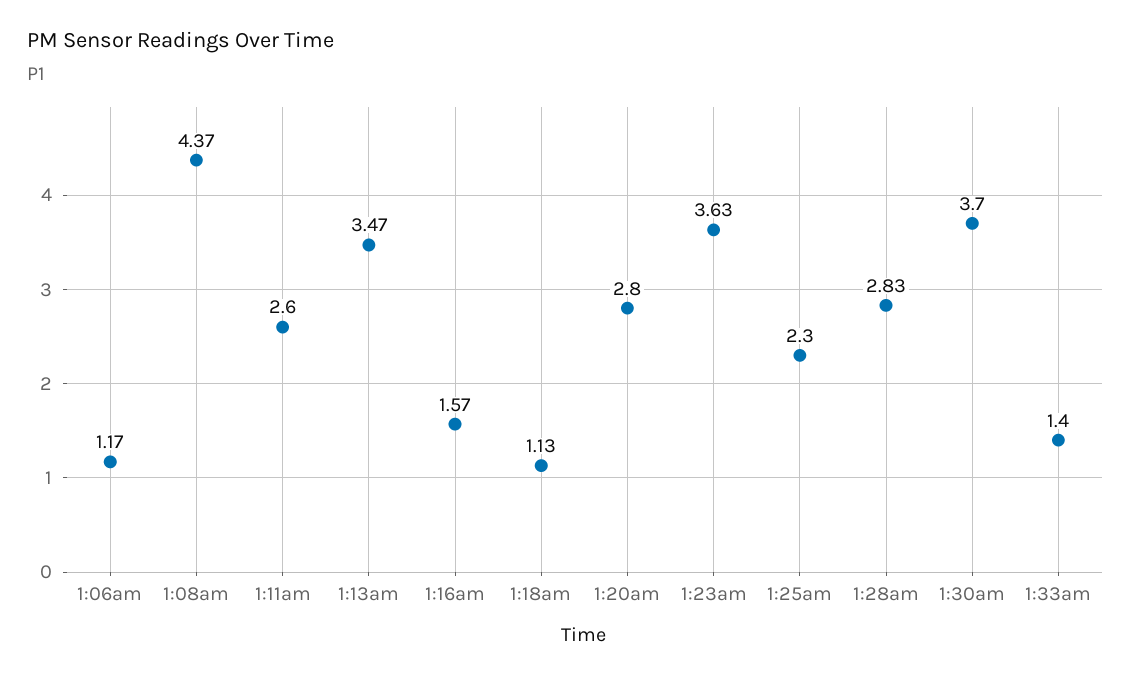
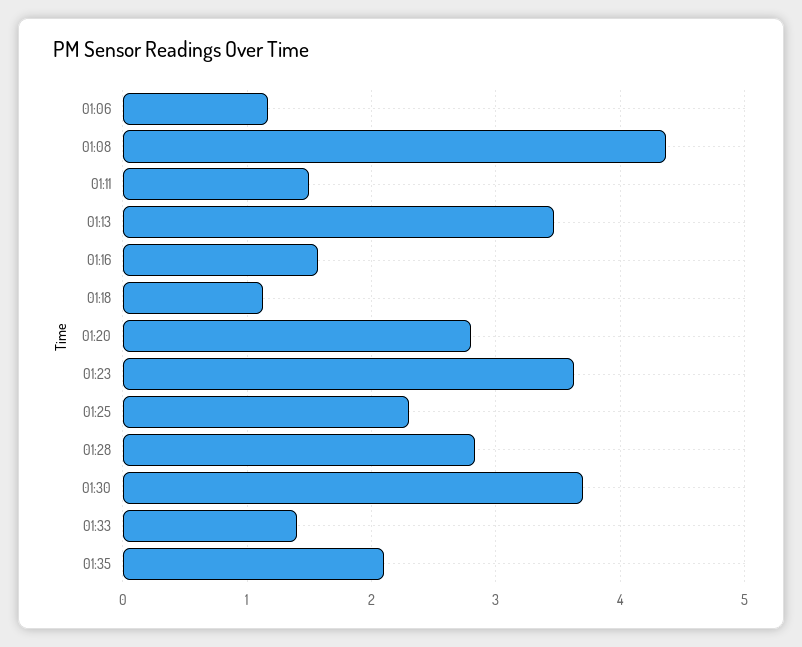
1:11am: 2.6 -> 1.5
01:35: none -> 2.1

